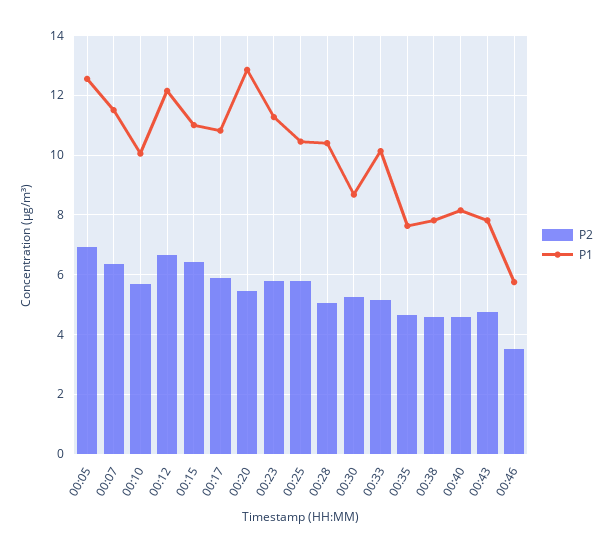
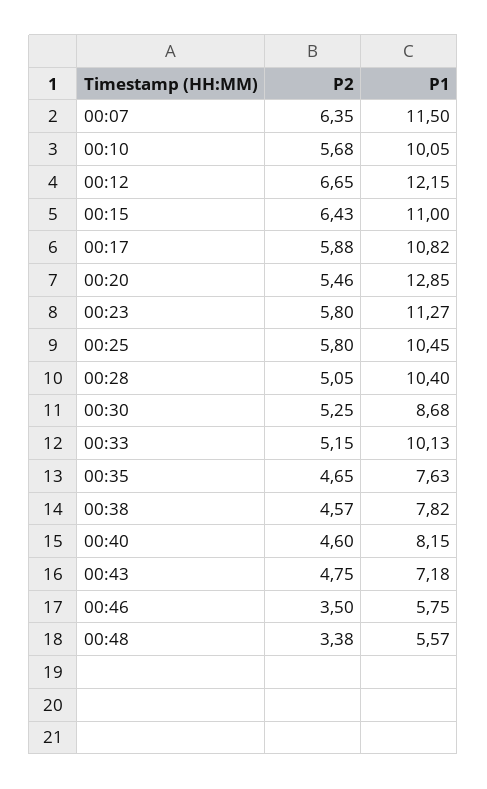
P2, 00:05: 7 -> none
P1, 00:05: 12.5 -> none
P1, 00:43: 7.75 -> 7.18
P2, 00:48: none -> 3.38
P1, 00:48: none -> 5.57

